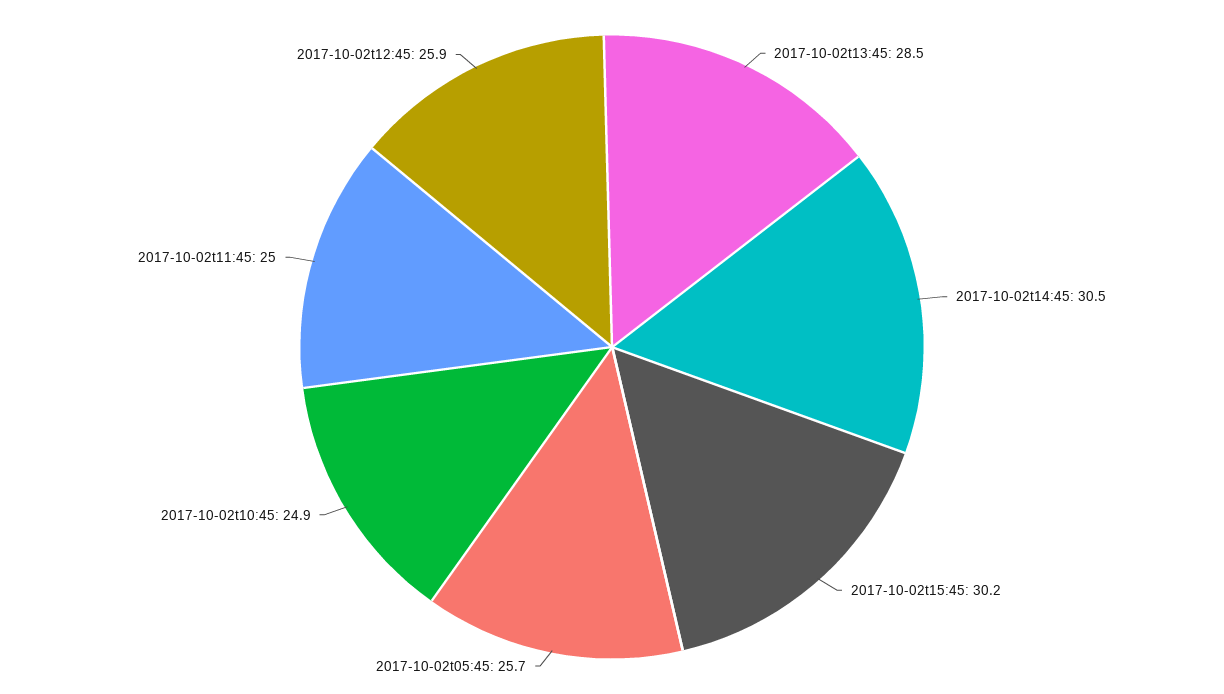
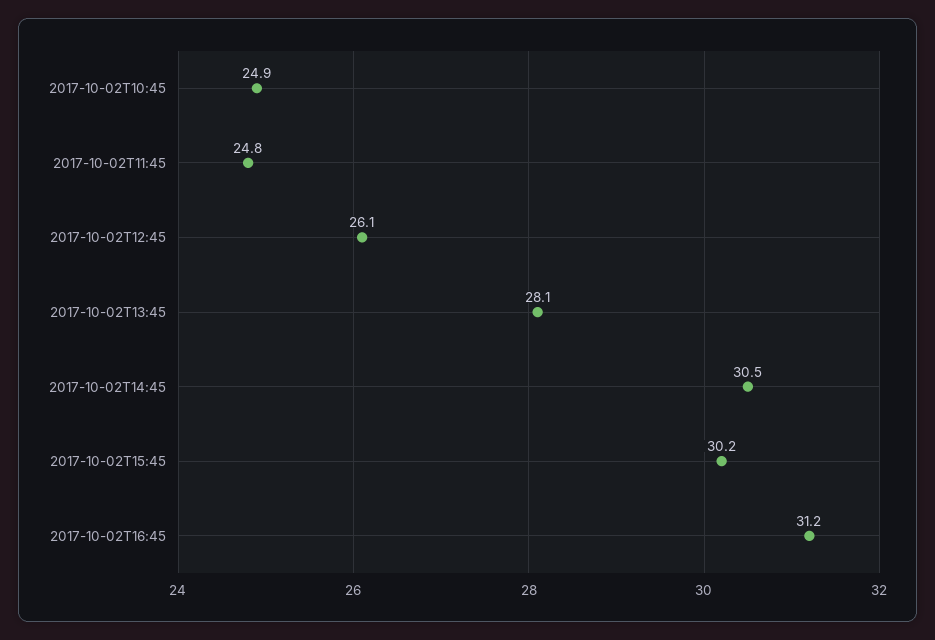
2017-10-02t13:45: 28.5 -> 28.1
2017-10-02t05:45: 25.7 -> none
2017-10-02t11:45: 25 -> 24.8
2017-10-02t12:45: 25.9 -> 26.1
2017-10-02T16:45: none -> 31.2

